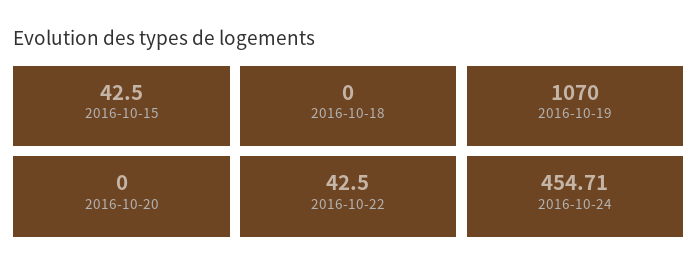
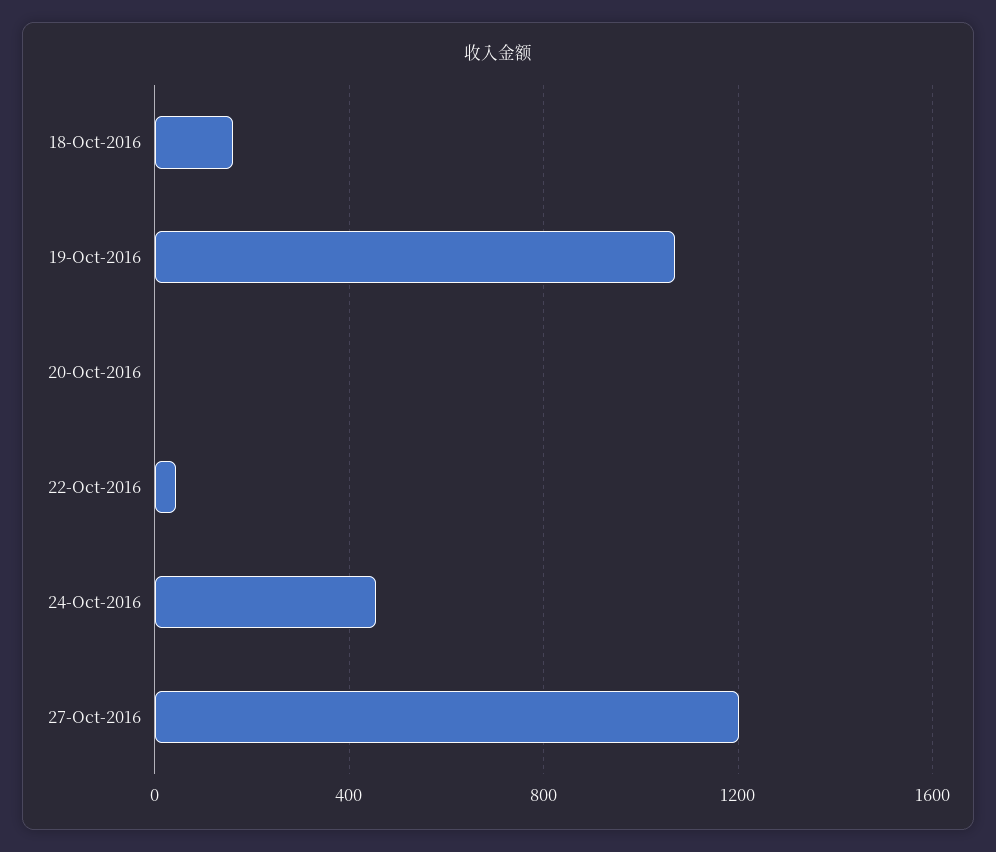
2016-10-15: 42.5 -> none
2016-10-18: 0 -> 150
27-Oct-2016: none -> 1200

